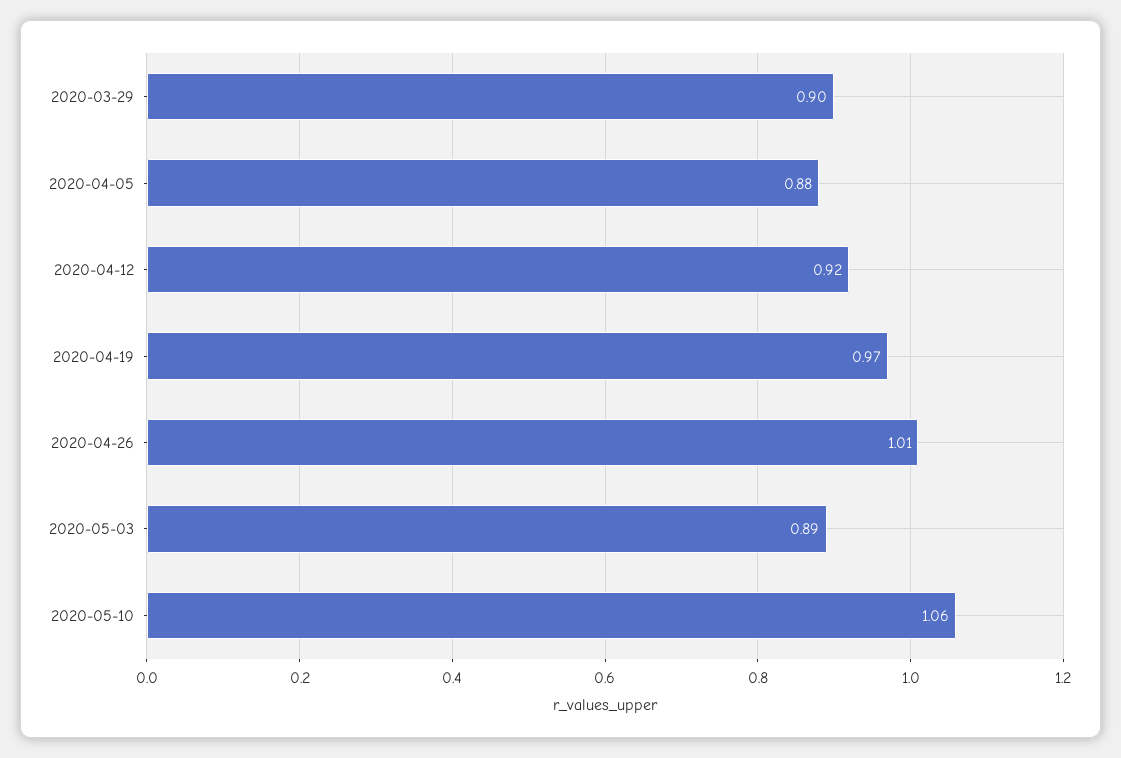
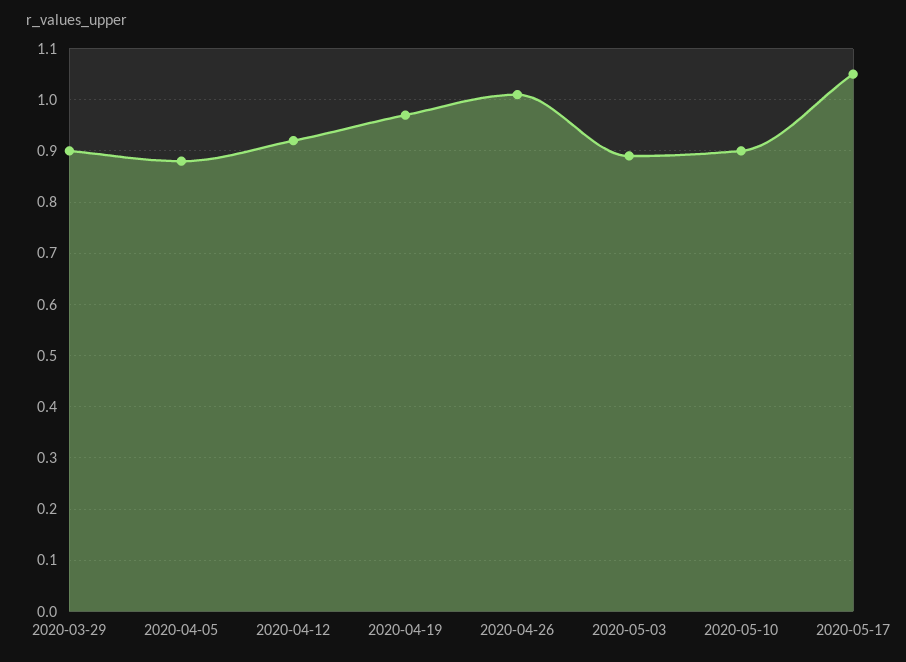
2020-05-10: 1.06 -> 0.9
2020-05-17: none -> 1.05

